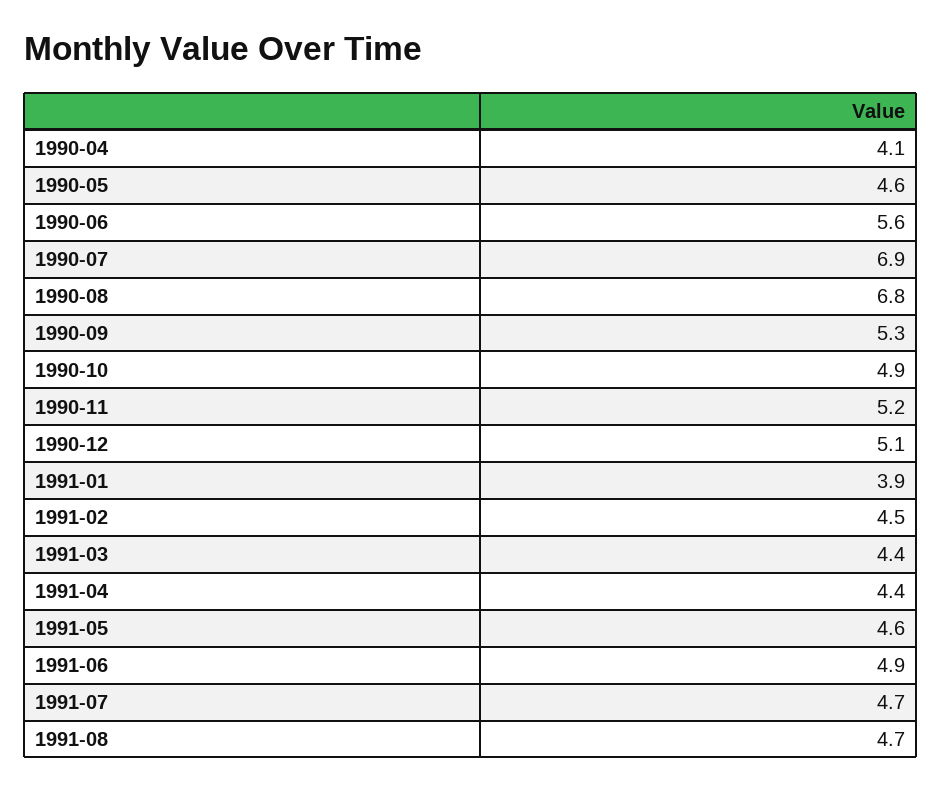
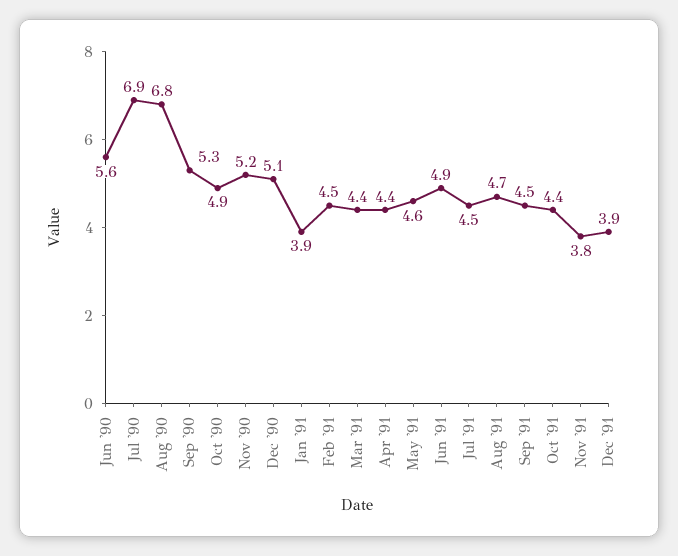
1990-04: 4.1 -> none
1990-05: 4.6 -> none
1991-07: 4.7 -> 4.5
Sep '91: none -> 4.5
Oct '91: none -> 4.4
Nov '91: none -> 3.8
Dec '91: none -> 3.9

